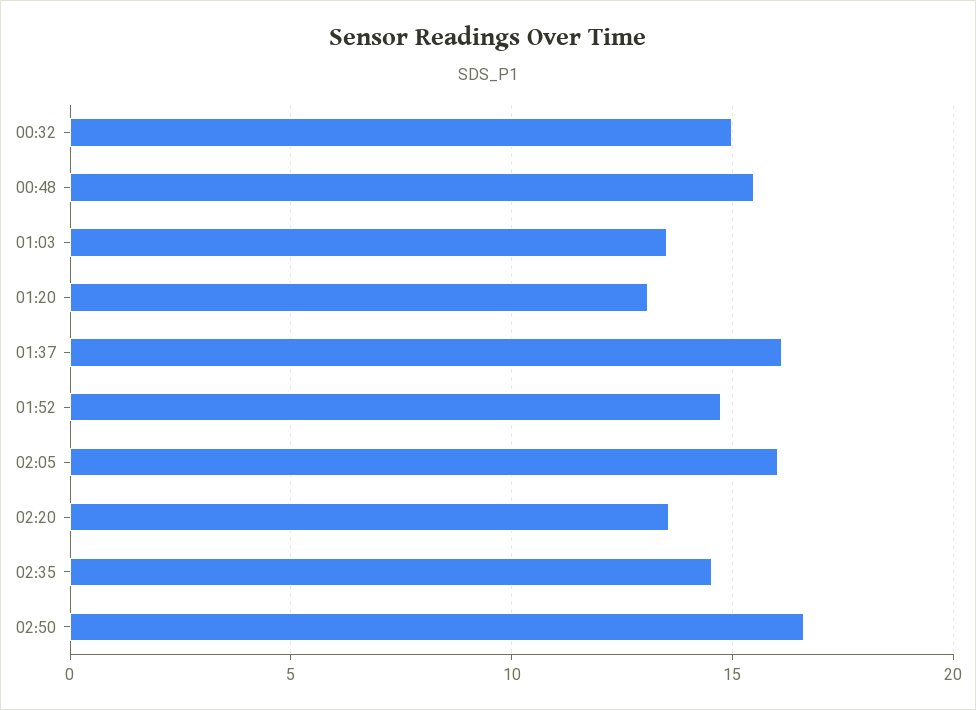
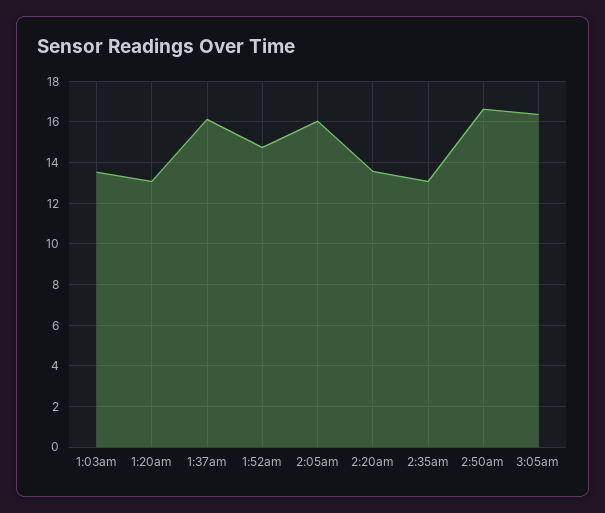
00:32: 15 -> none
00:48: 15.5 -> none
02:35: 14.5 -> 13
3:05am: none -> 16.5

